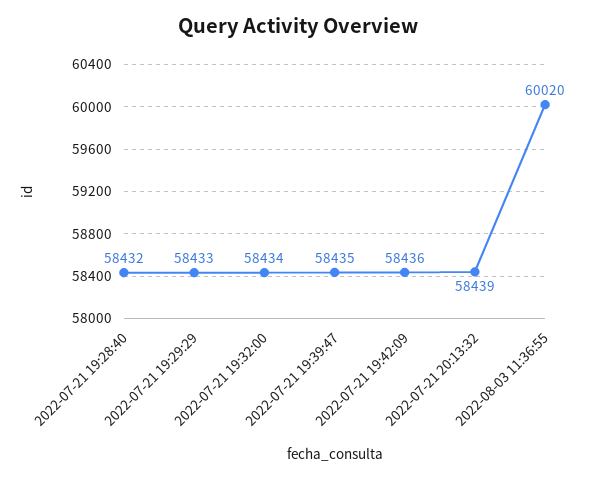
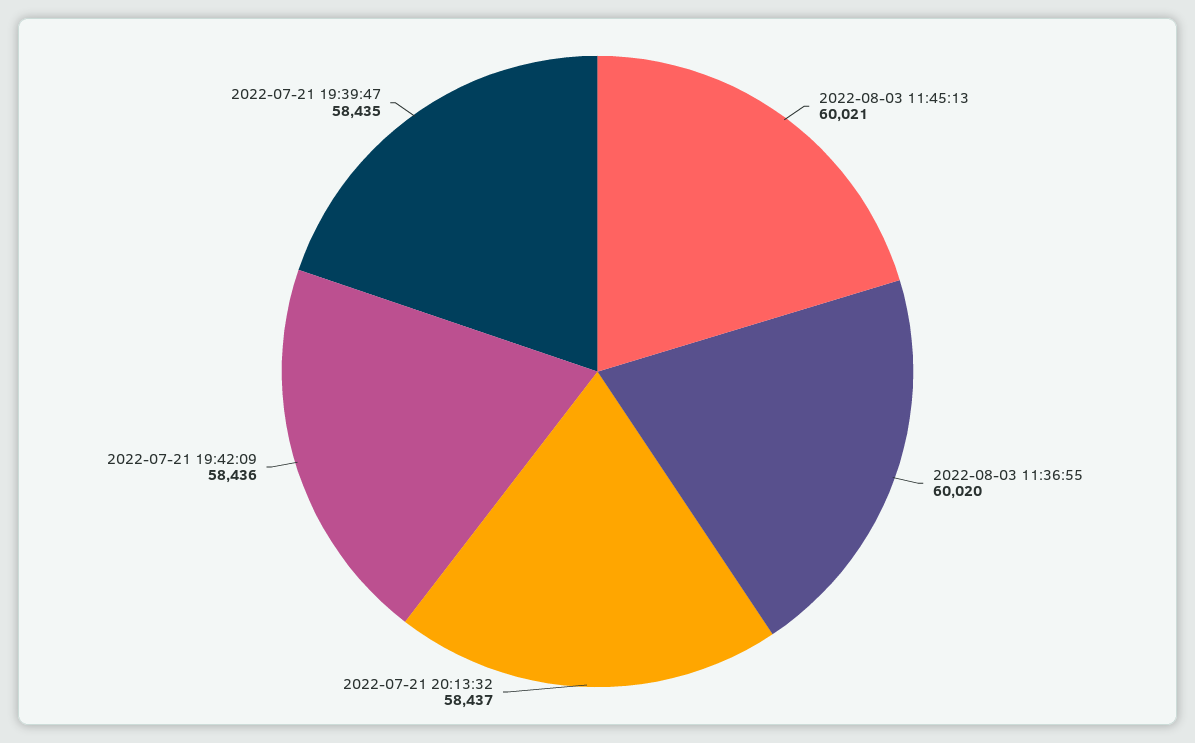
2022-07-21 19:28:40: 58432 -> none
2022-07-21 19:29:29: 58433 -> none
2022-07-21 19:32:00: 58434 -> none
2022-07-21 20:13:32: 58439 -> 58437
2022-08-03 11:45:13: none -> 60021

